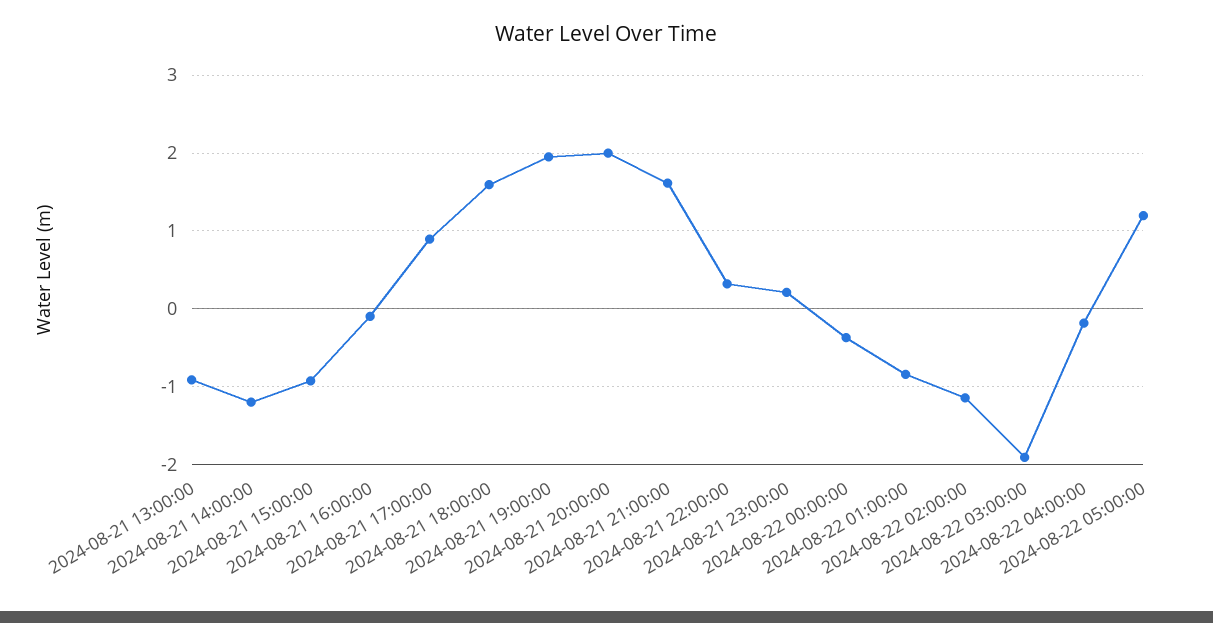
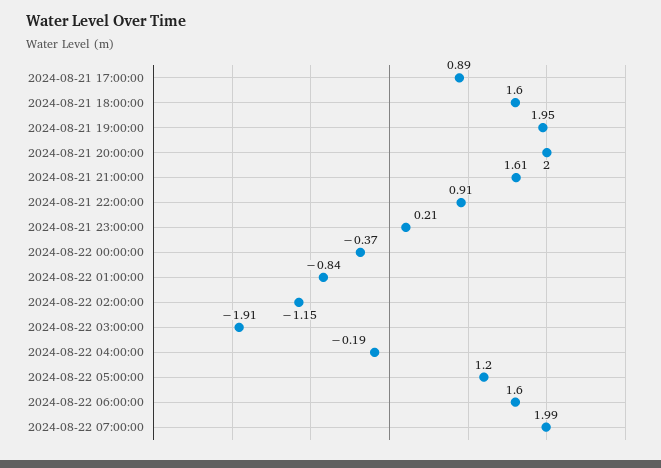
2024-08-21 13:00:00: -0.9 -> none
2024-08-21 14:00:00: -1.2 -> none
2024-08-21 15:00:00: -0.9 -> none
2024-08-21 16:00:00: -0.1 -> none
2024-08-21 22:00:00: 0.3 -> 0.91
2024-08-22 06:00:00: none -> 1.6
2024-08-22 07:00:00: none -> 1.99

